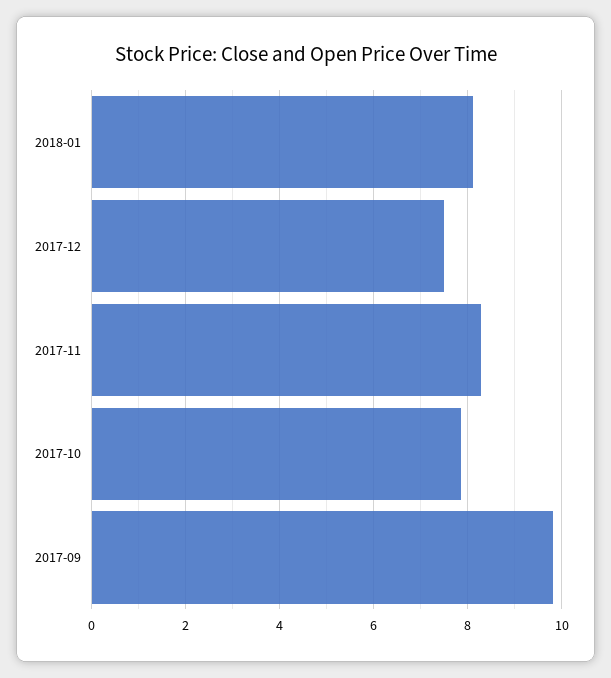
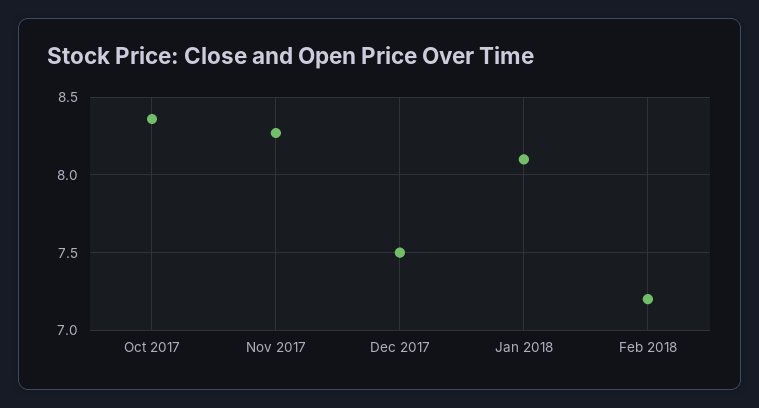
2017-10: 7.8 -> 8.35
2017-09: 9.8 -> none
Feb 2018: none -> 7.2

